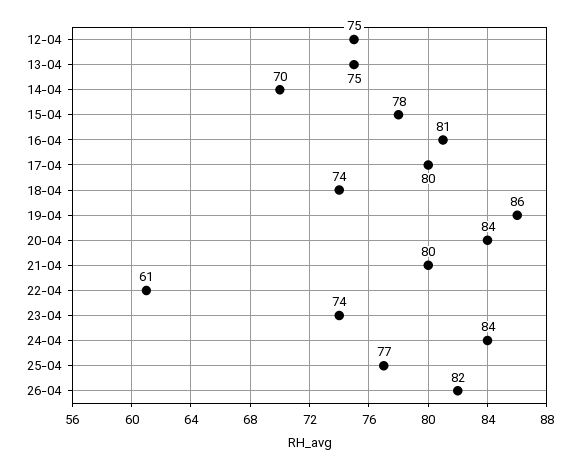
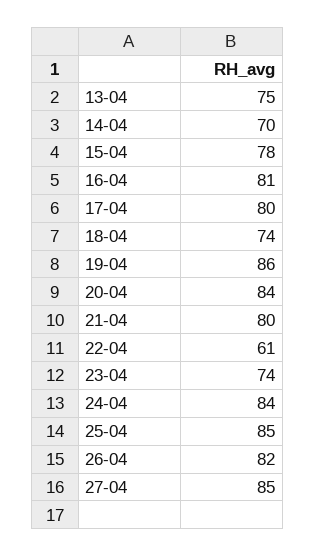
12-04: 75 -> none
25-04: 77 -> 85
27-04: none -> 85

